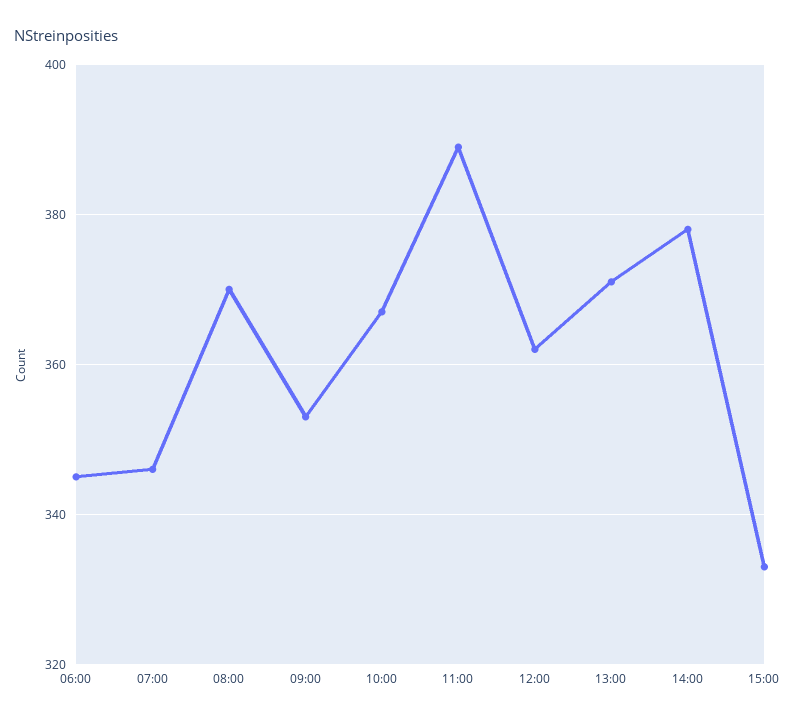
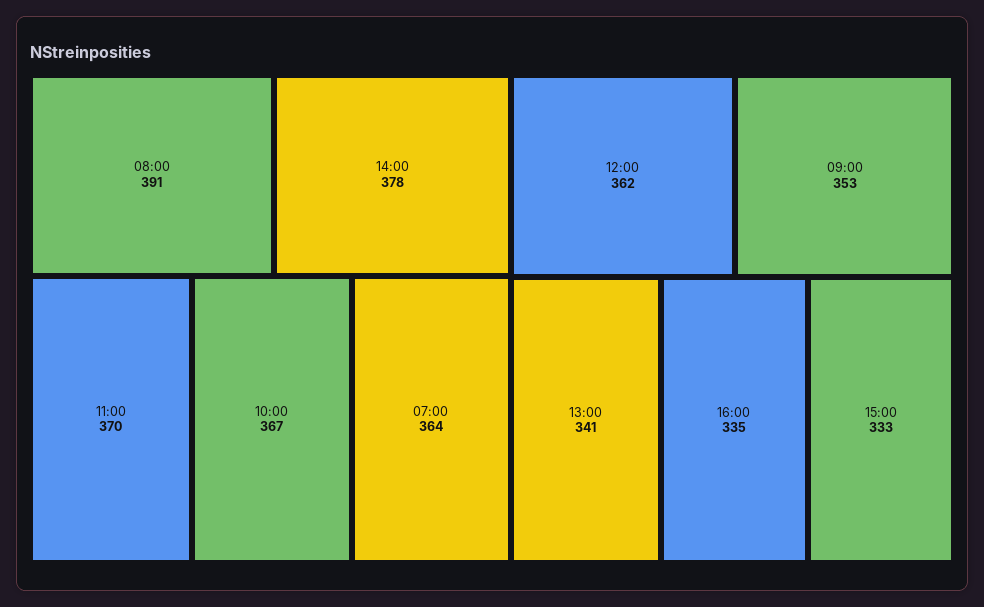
06:00: 345 -> none
07:00: 345 -> 364
08:00: 370 -> 391
11:00: 390 -> 370
13:00: 370 -> 341
16:00: none -> 335

